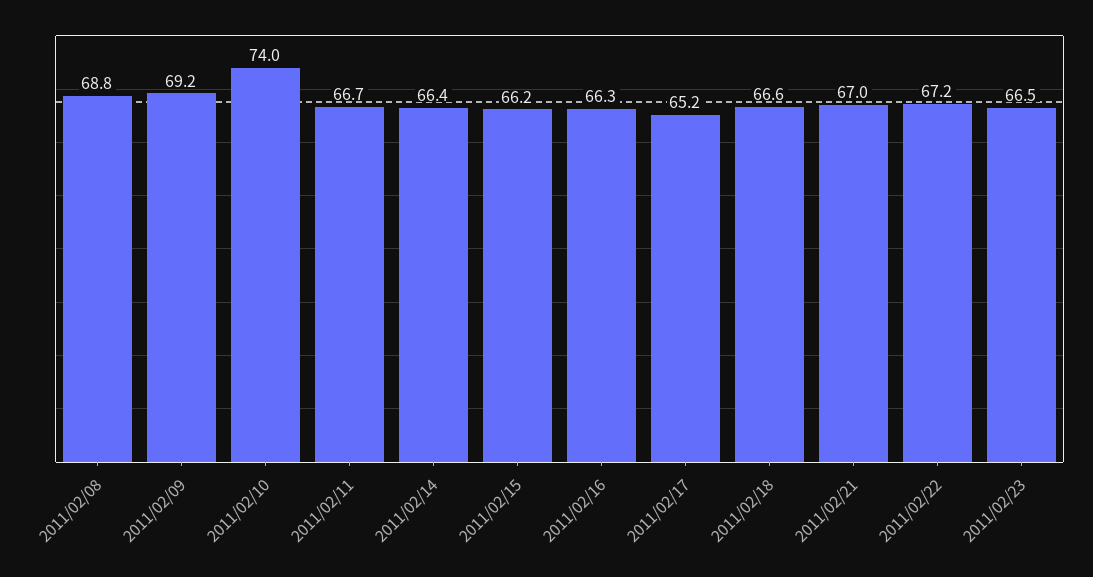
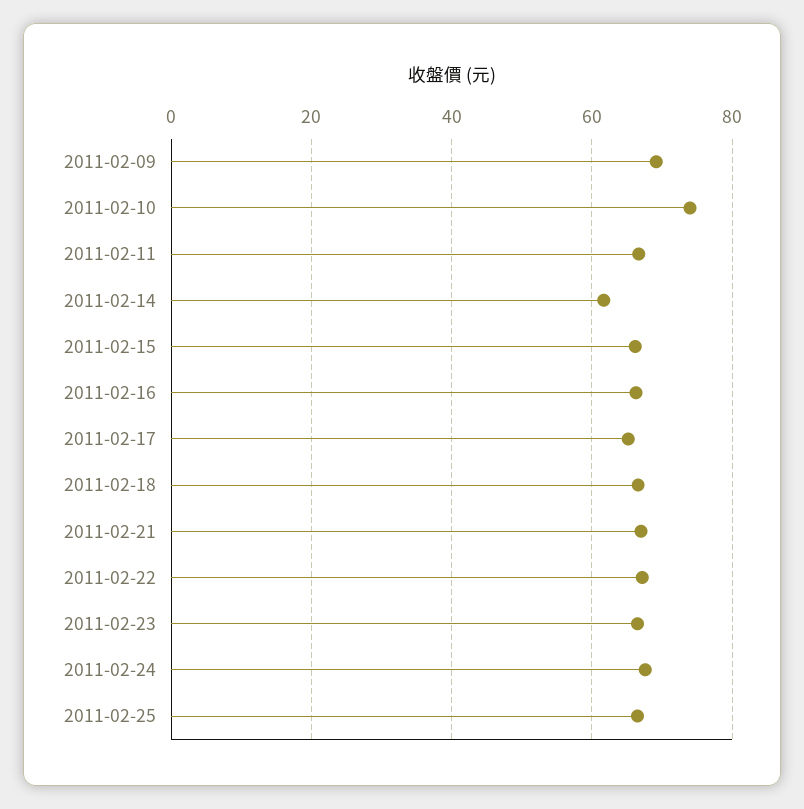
2011/02/08: 68.8 -> none
2011/02/14: 66.4 -> 62
2011-02-24: none -> 68
2011-02-25: none -> 66

